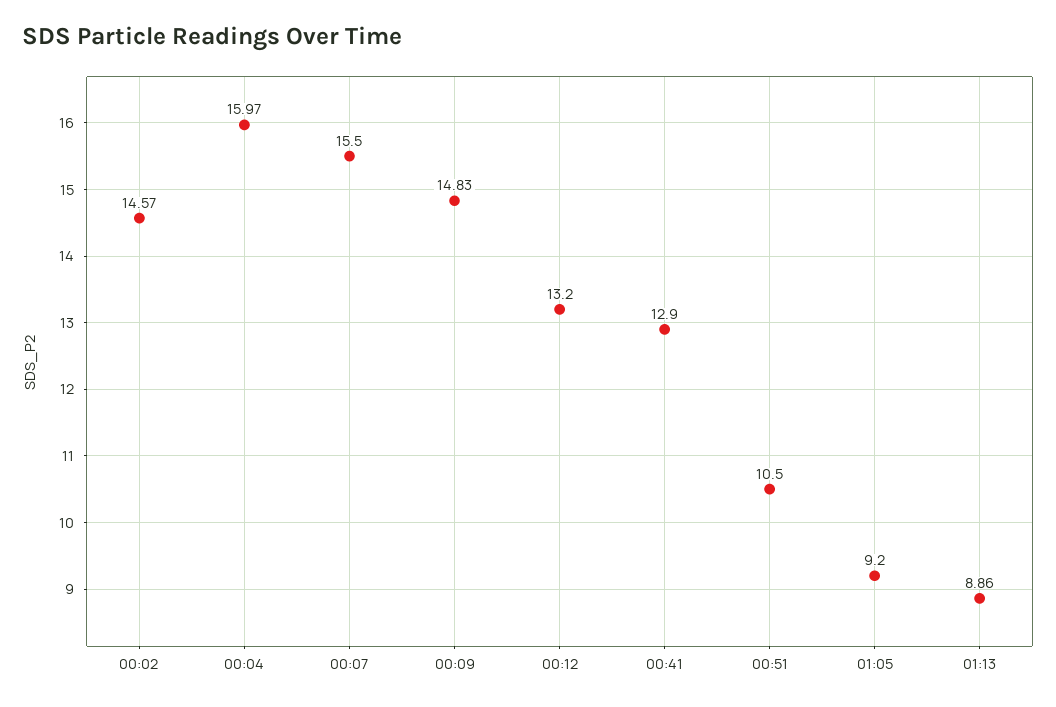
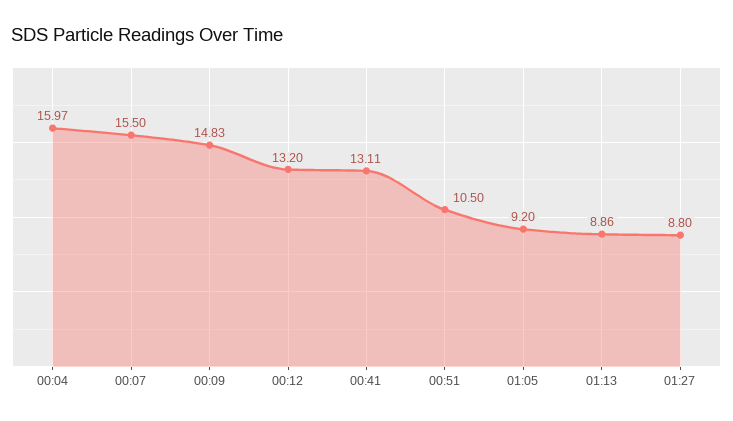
00:02: 14.57 -> none
00:41: 12.9 -> 13.11
01:27: none -> 8.8

